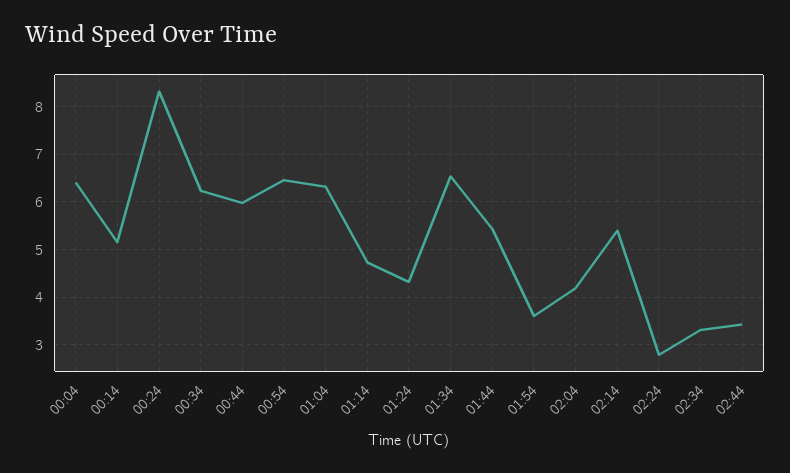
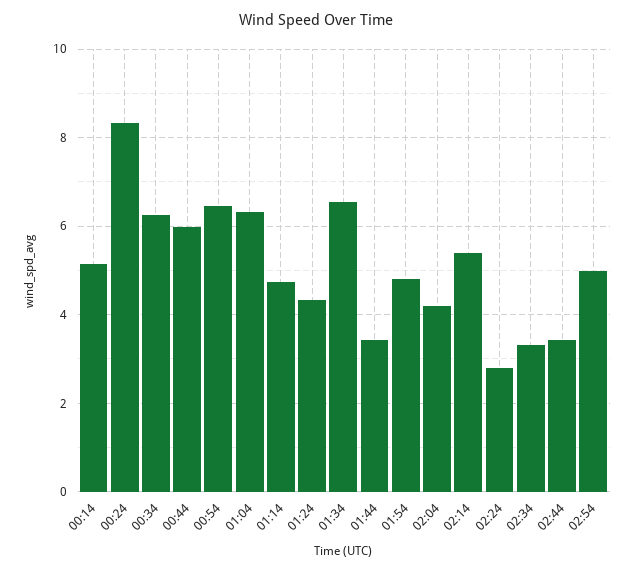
00:04: 6.4 -> none
01:44: 5.4 -> 3.4
01:54: 3.6 -> 4.8
02:54: none -> 5

